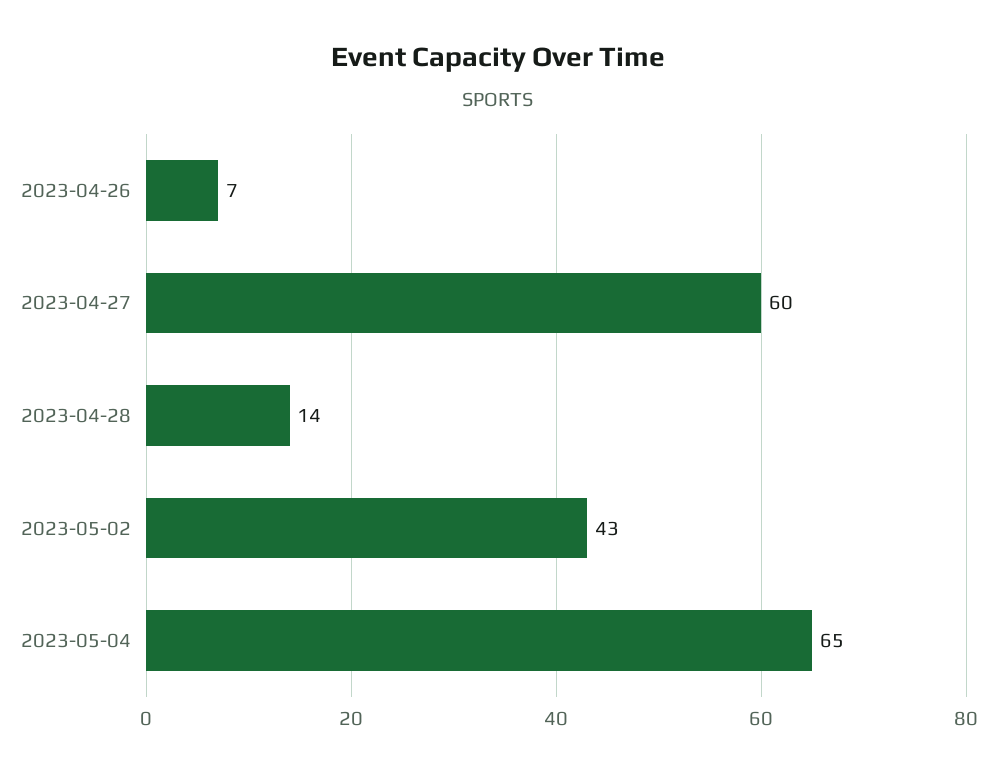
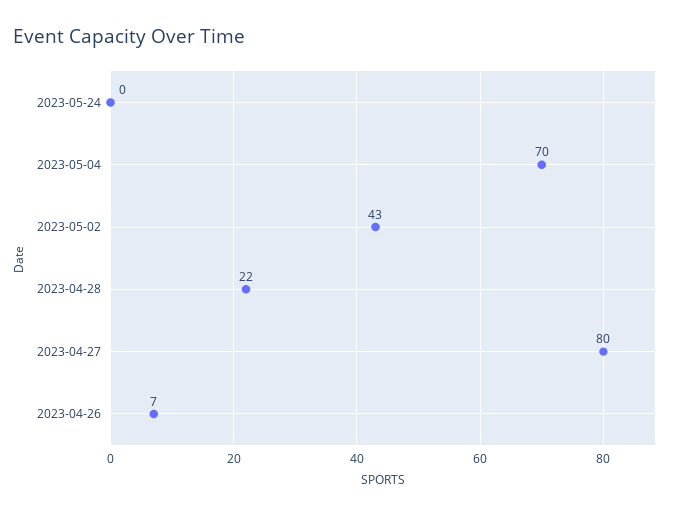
2023-04-27: 60 -> 80
2023-04-28: 14 -> 22
2023-05-04: 65 -> 70
2023-05-24: none -> 0

